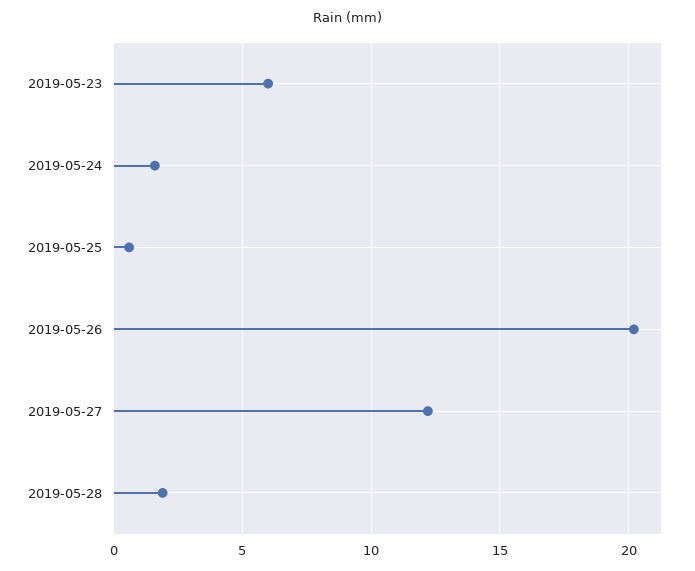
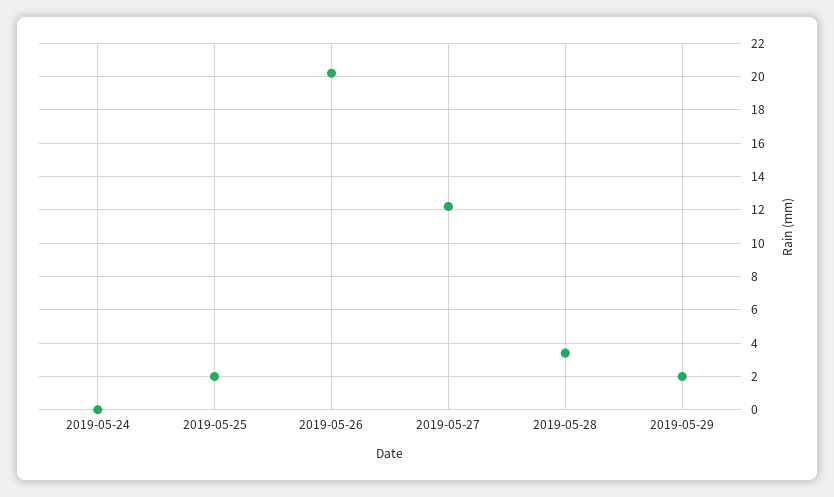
2019-05-23: 6 -> none
2019-05-24: 1.5 -> 0
2019-05-25: 0.5 -> 2
2019-05-28: 2 -> 3.5
2019-05-29: none -> 2

